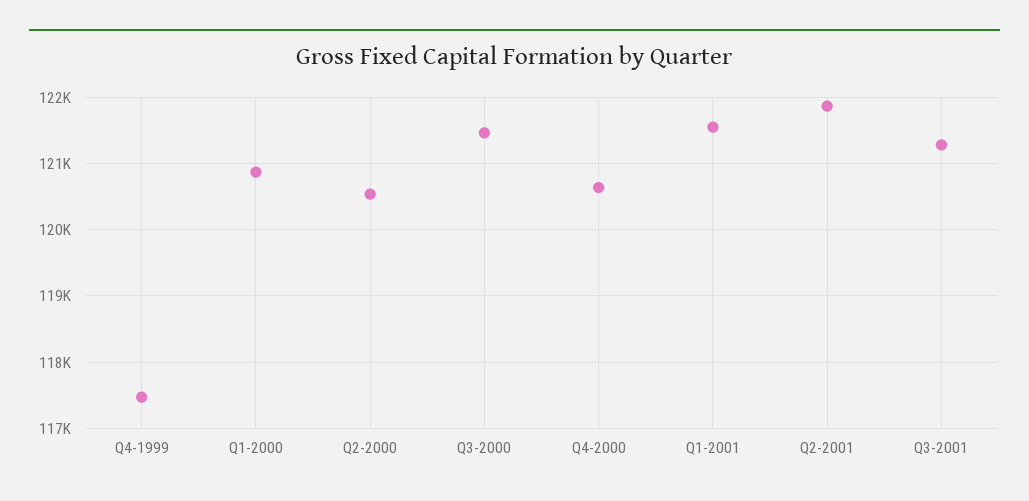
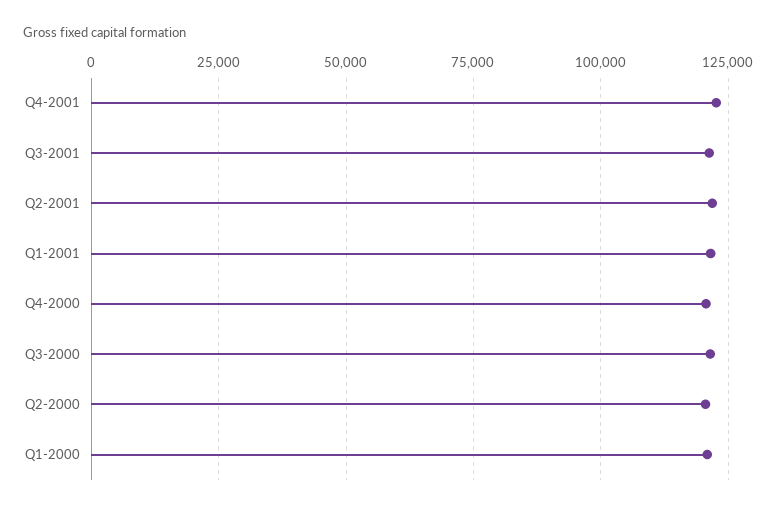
Q4-1999: 117500 -> none
Q4-2001: none -> 122500

